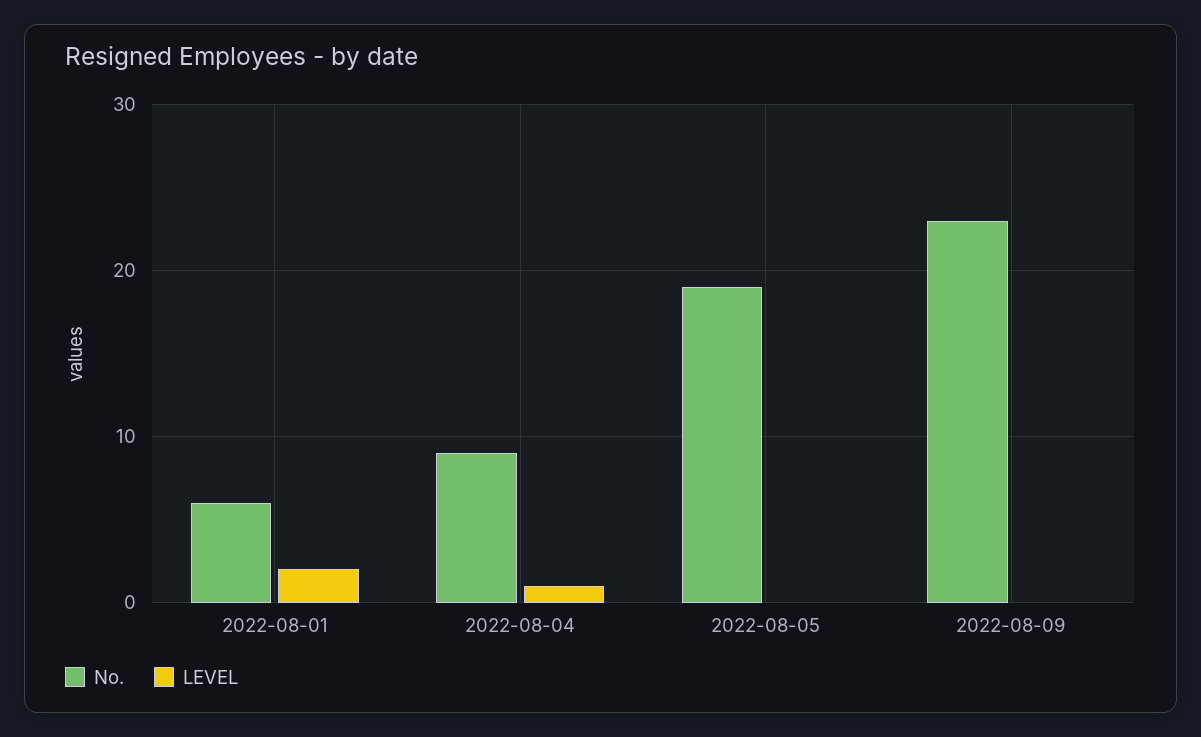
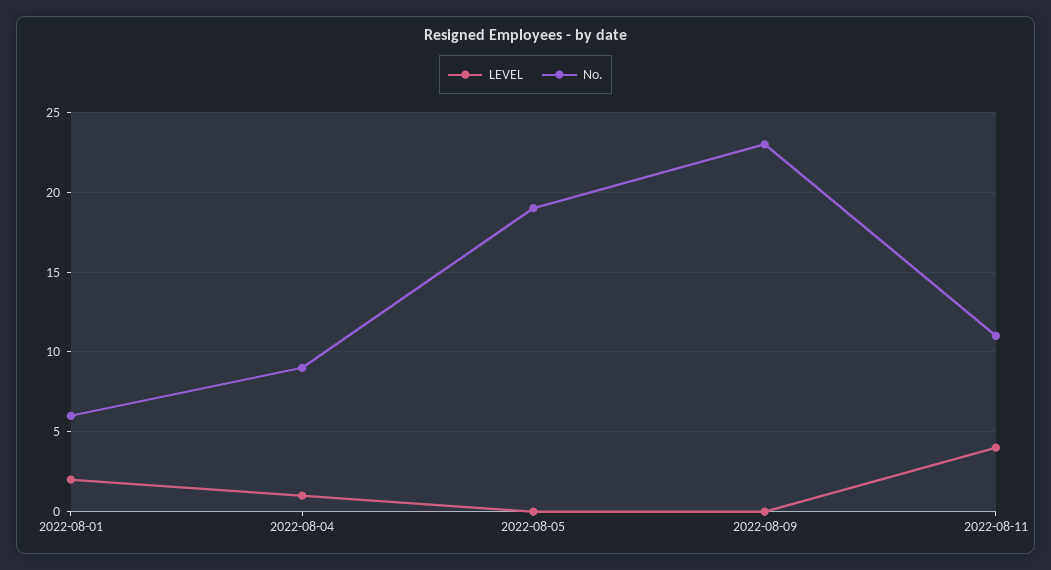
LEVEL, 2022-08-11: none -> 4
No., 2022-08-11: none -> 11

